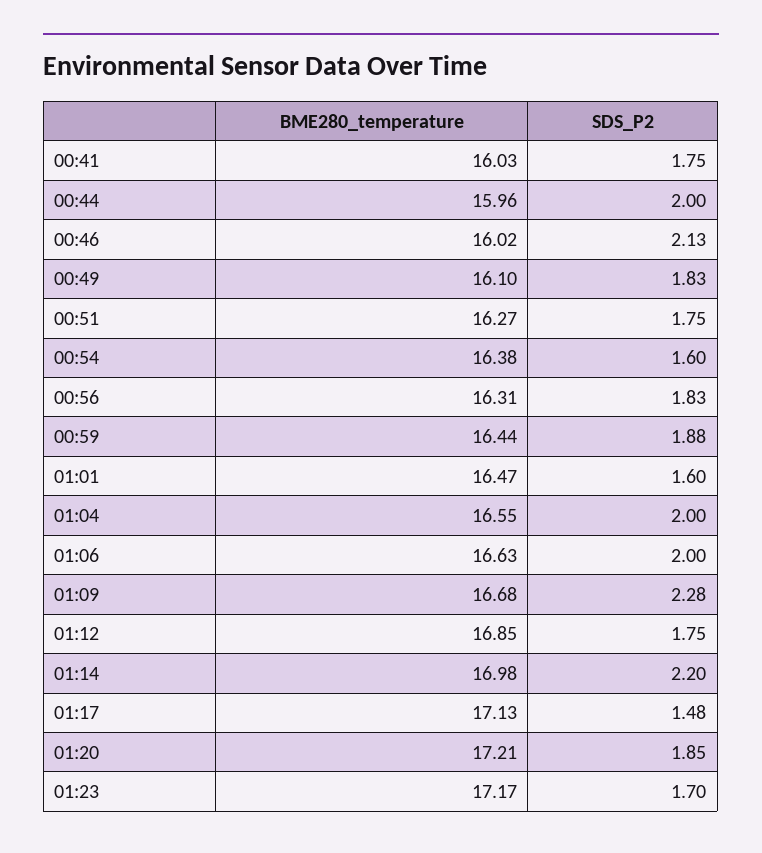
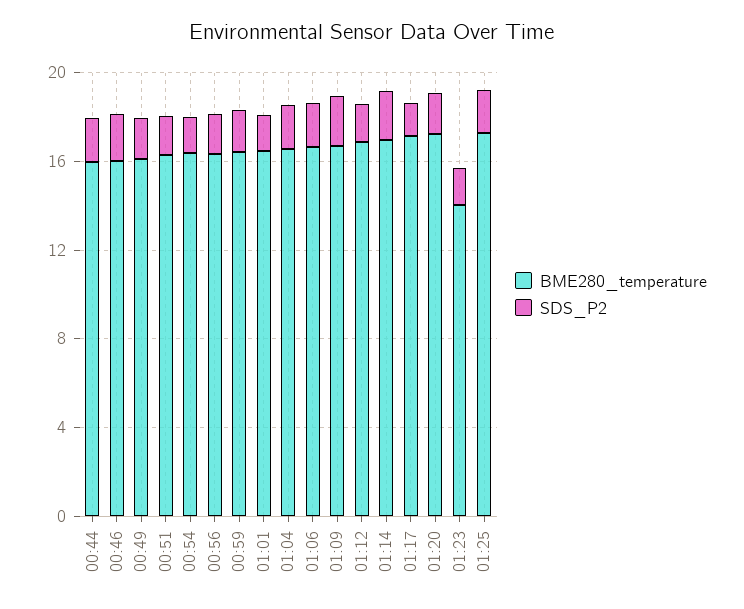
BME280_temperature, 00:41: 16.03 -> none
SDS_P2, 00:41: 1.75 -> none
BME280_temperature, 01:23: 17.17 -> 14
BME280_temperature, 01:25: none -> 17
SDS_P2, 01:25: none -> 2

